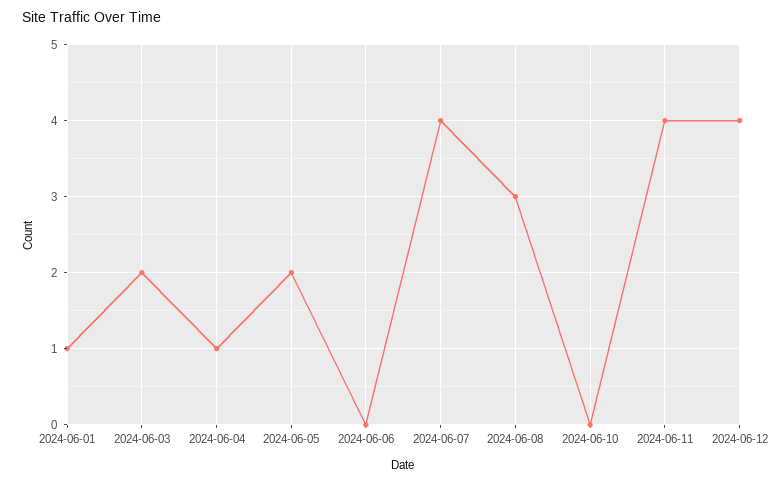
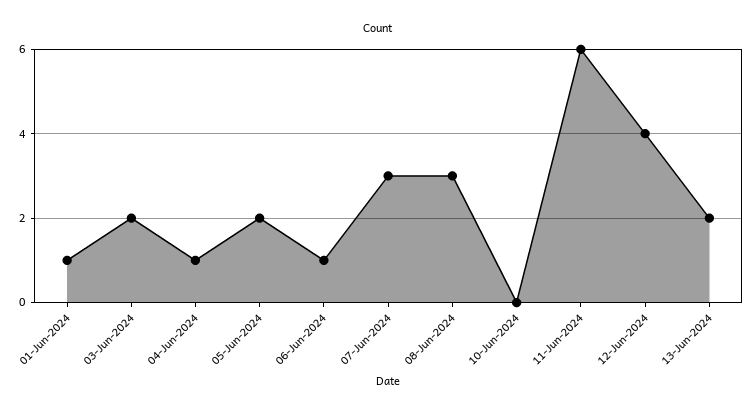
2024-06-06: 0 -> 1
2024-06-07: 4 -> 3
2024-06-11: 4 -> 6
13-Jun-2024: none -> 2

